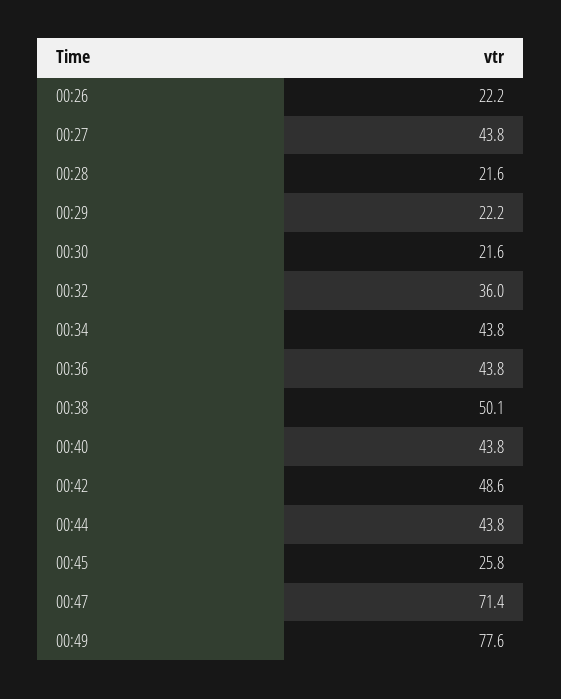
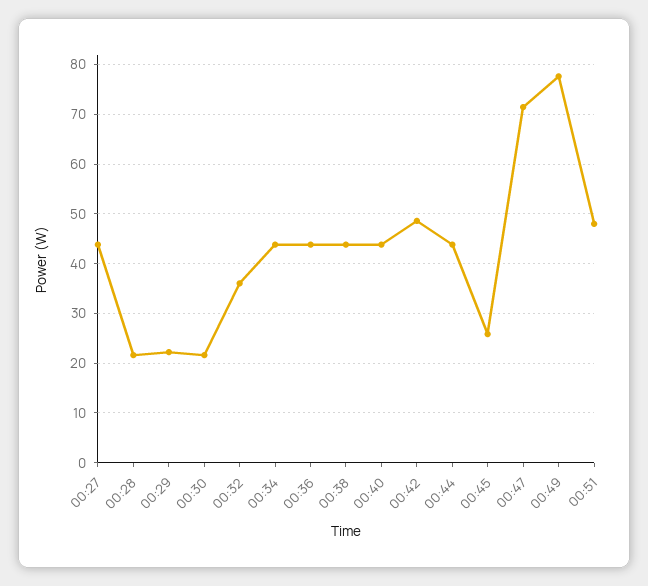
00:26: 22.2 -> none
00:38: 50.1 -> 44
00:51: none -> 48

